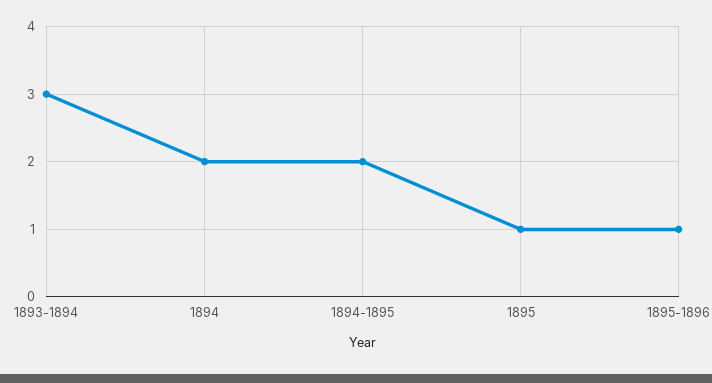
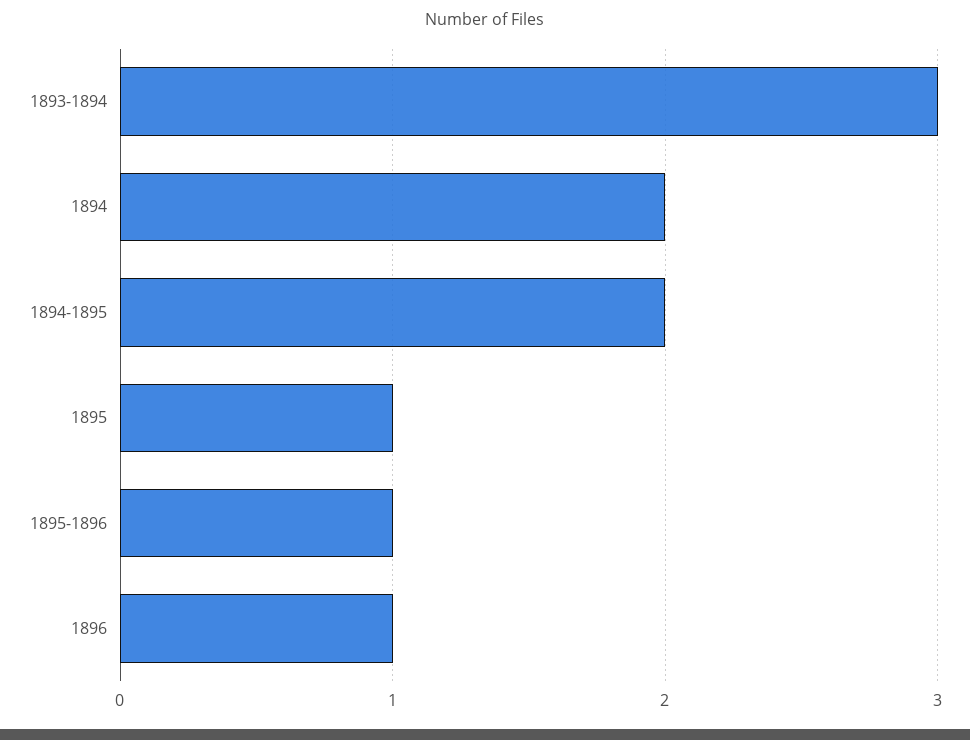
1896: none -> 1

